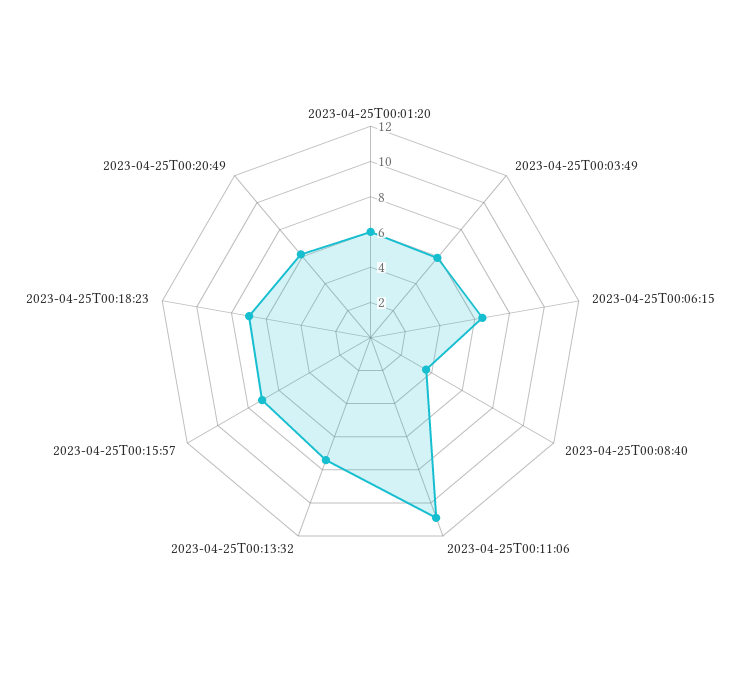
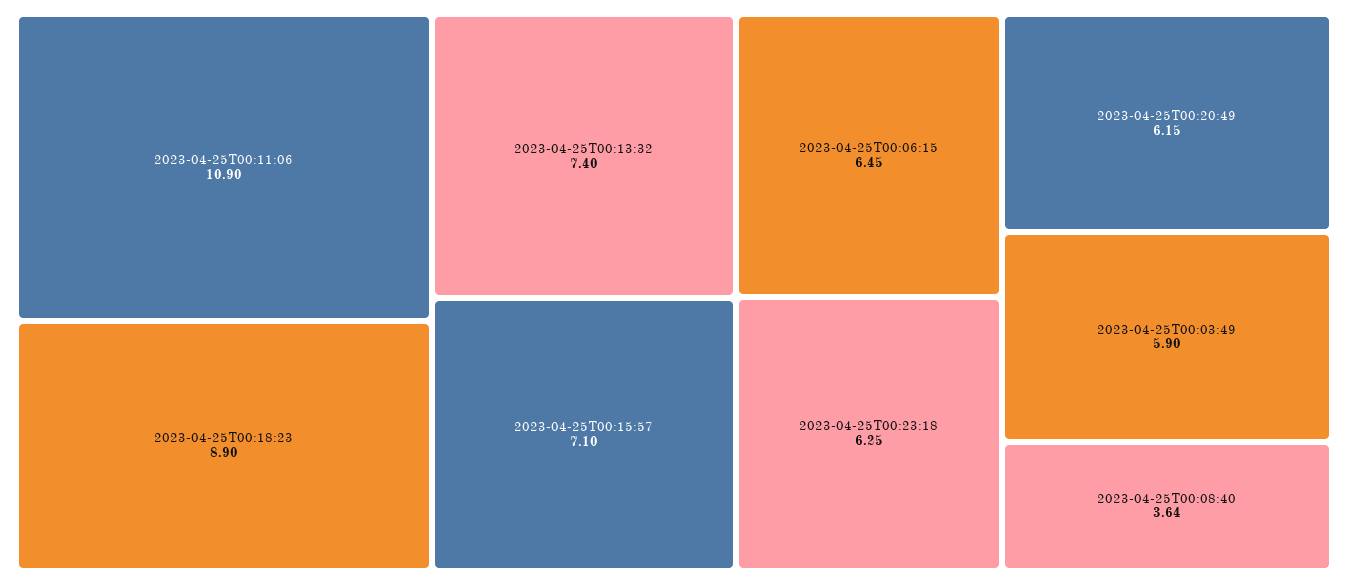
2023-04-25T00:01:20: 6 -> none
2023-04-25T00:18:23: 7 -> 8.9
2023-04-25T00:23:18: none -> 6.25

